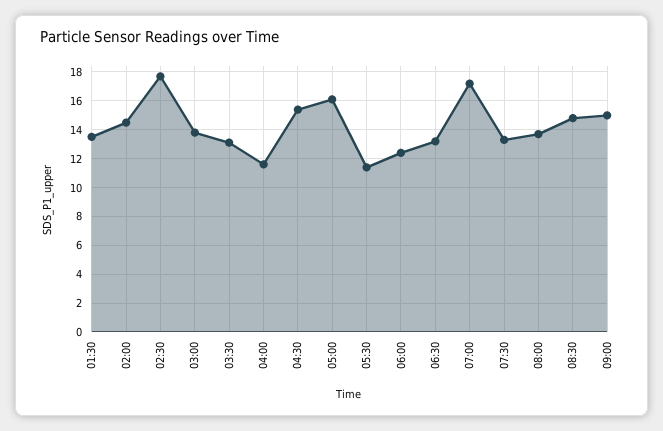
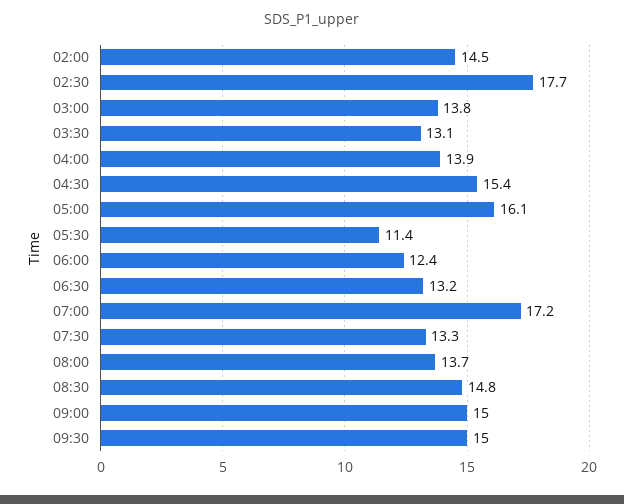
01:30: 13.5 -> none
04:00: 11.5 -> 13.9
09:30: none -> 15

